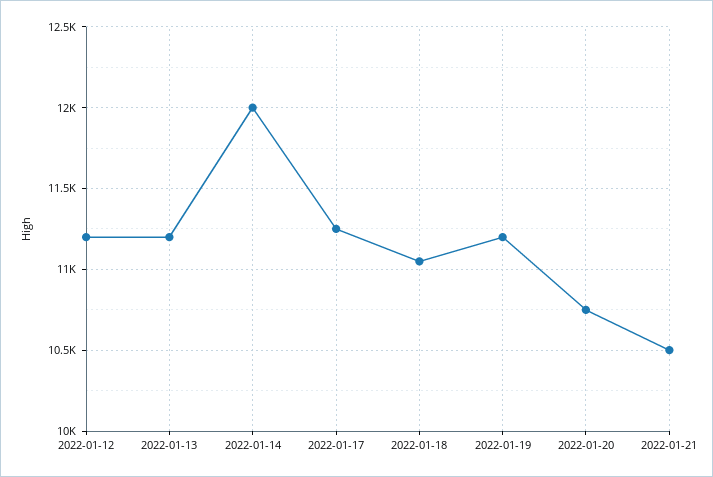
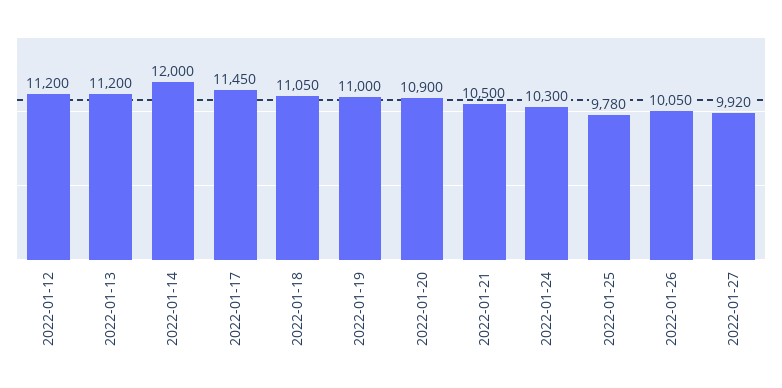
2022-01-17: 11250 -> 11450
2022-01-19: 11200 -> 11000
2022-01-20: 10750 -> 10900
2022-01-24: none -> 10300
2022-01-25: none -> 9780
2022-01-26: none -> 10050
2022-01-27: none -> 9920

